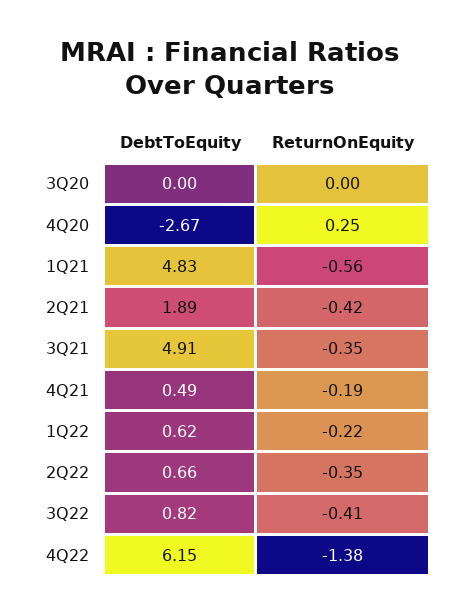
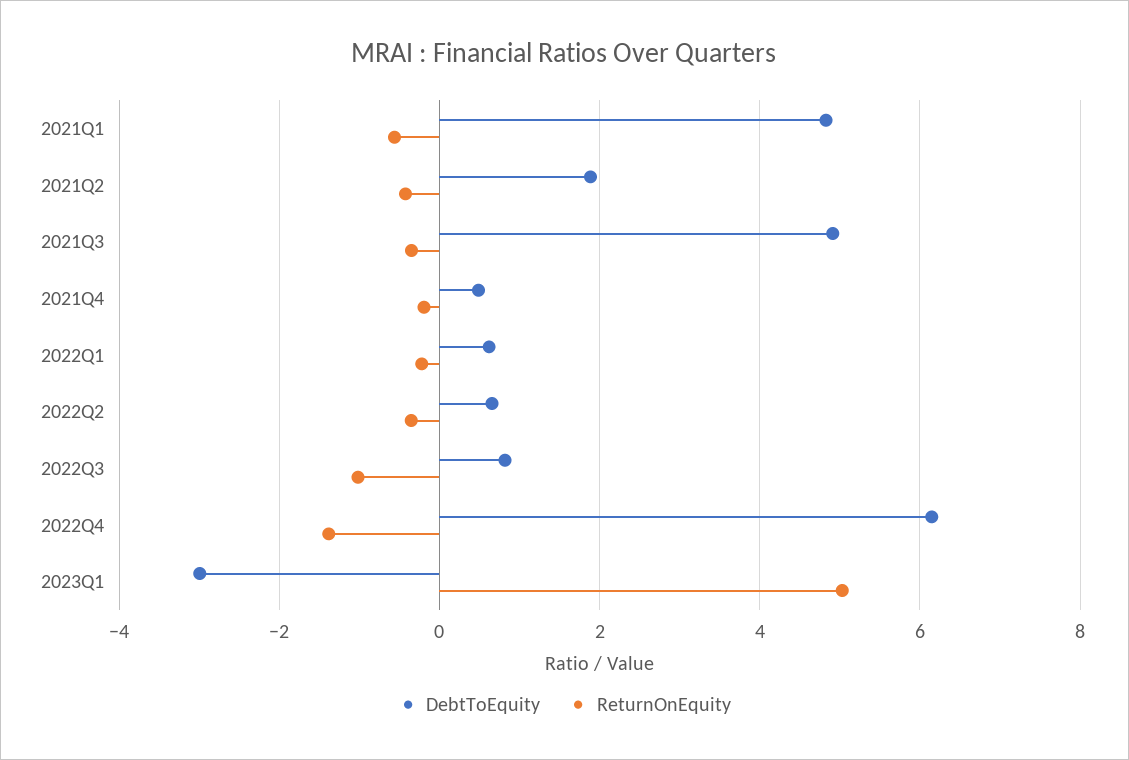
DebtToEquity, 3Q20: 0 -> none
ReturnOnEquity, 3Q20: 0 -> none
DebtToEquity, 4Q20: -2.67 -> none
ReturnOnEquity, 4Q20: 0.25 -> none
ReturnOnEquity, 3Q22: -0.41 -> -1
DebtToEquity, 2023Q1: none -> -3
ReturnOnEquity, 2023Q1: none -> 5

